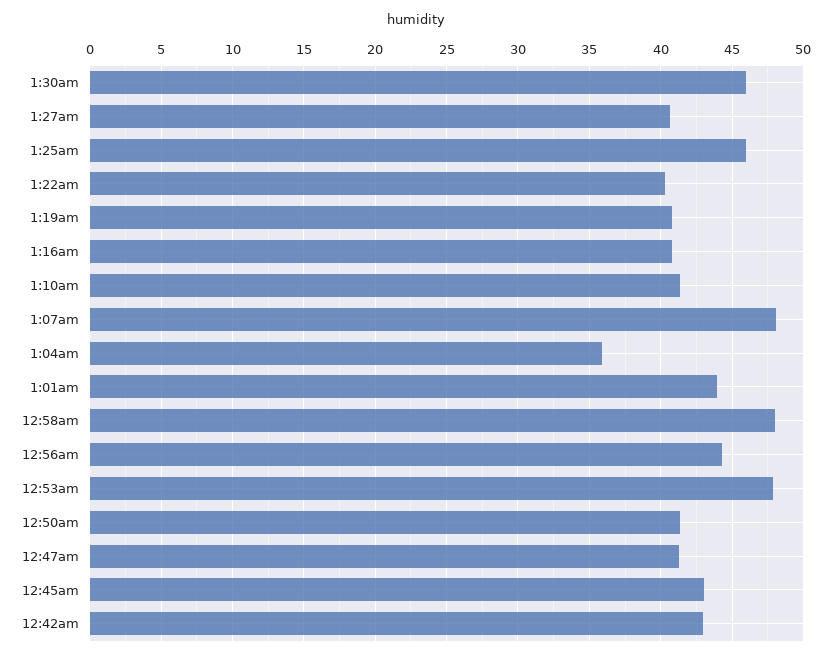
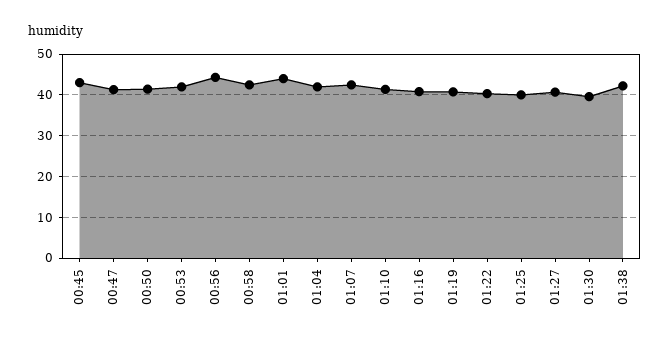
1:30am: 46 -> 40
1:25am: 46 -> 40
1:07am: 48 -> 42
1:04am: 36 -> 42
12:58am: 48 -> 42
12:53am: 48 -> 42
12:42am: 43 -> none
01:38: none -> 42

